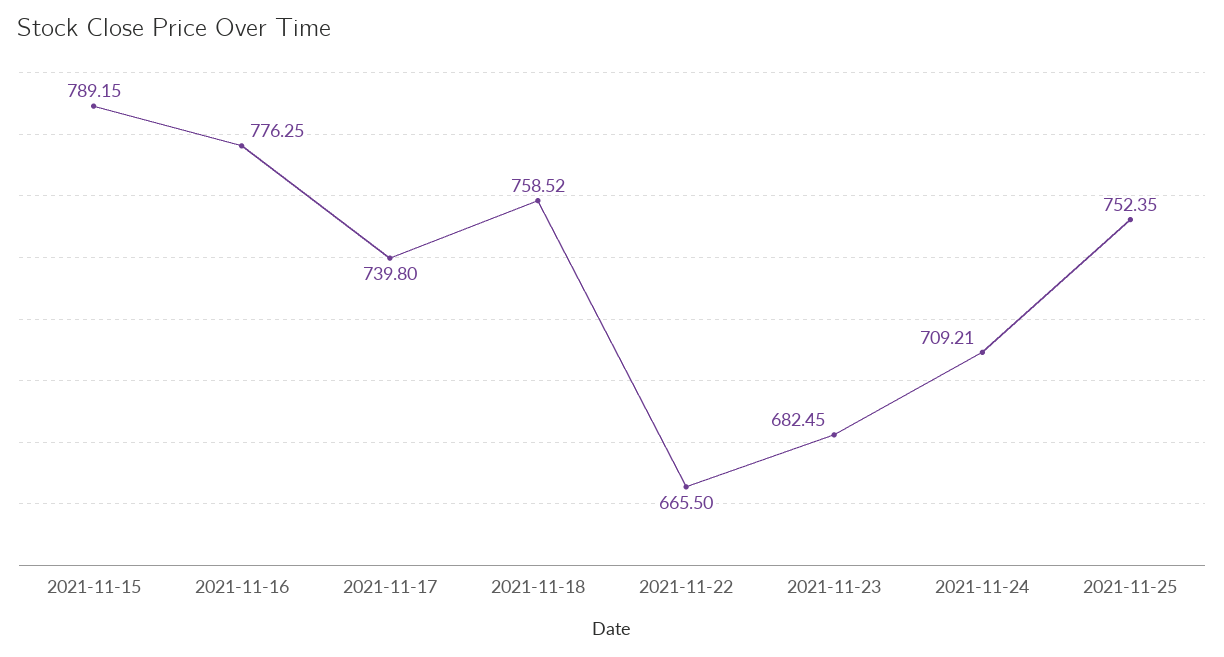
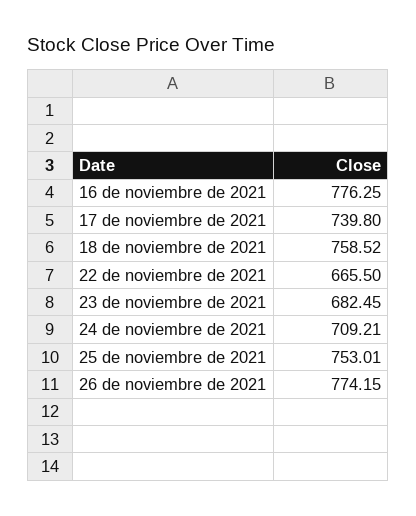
2021-11-15: 789.15 -> none
2021-11-25: 752.35 -> 753.01
26 de noviembre de 2021: none -> 774.15

